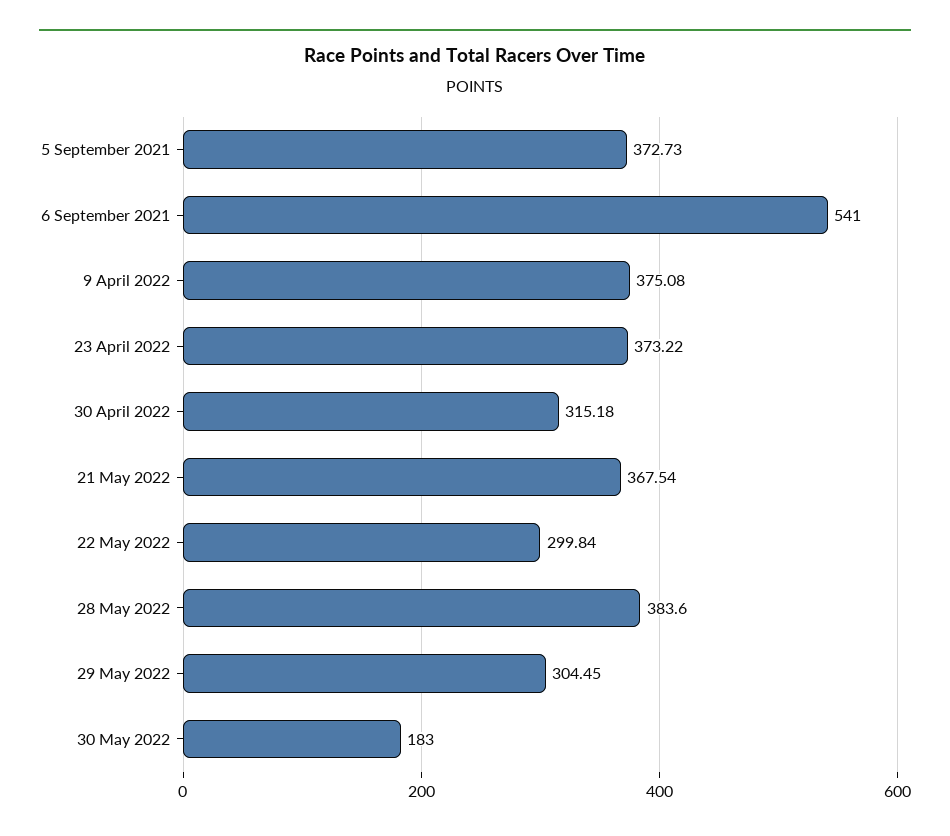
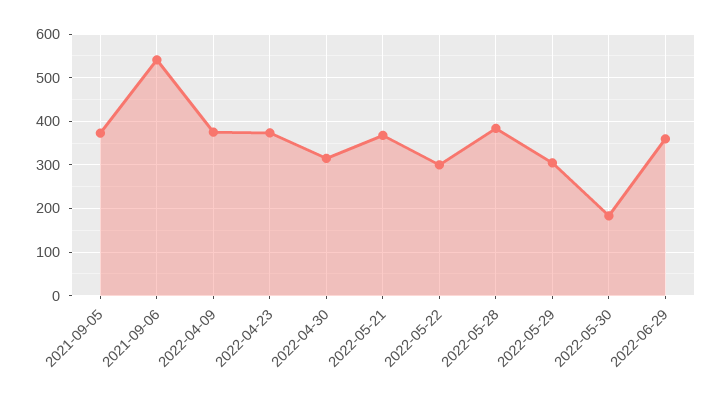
2022-06-29: none -> 360

